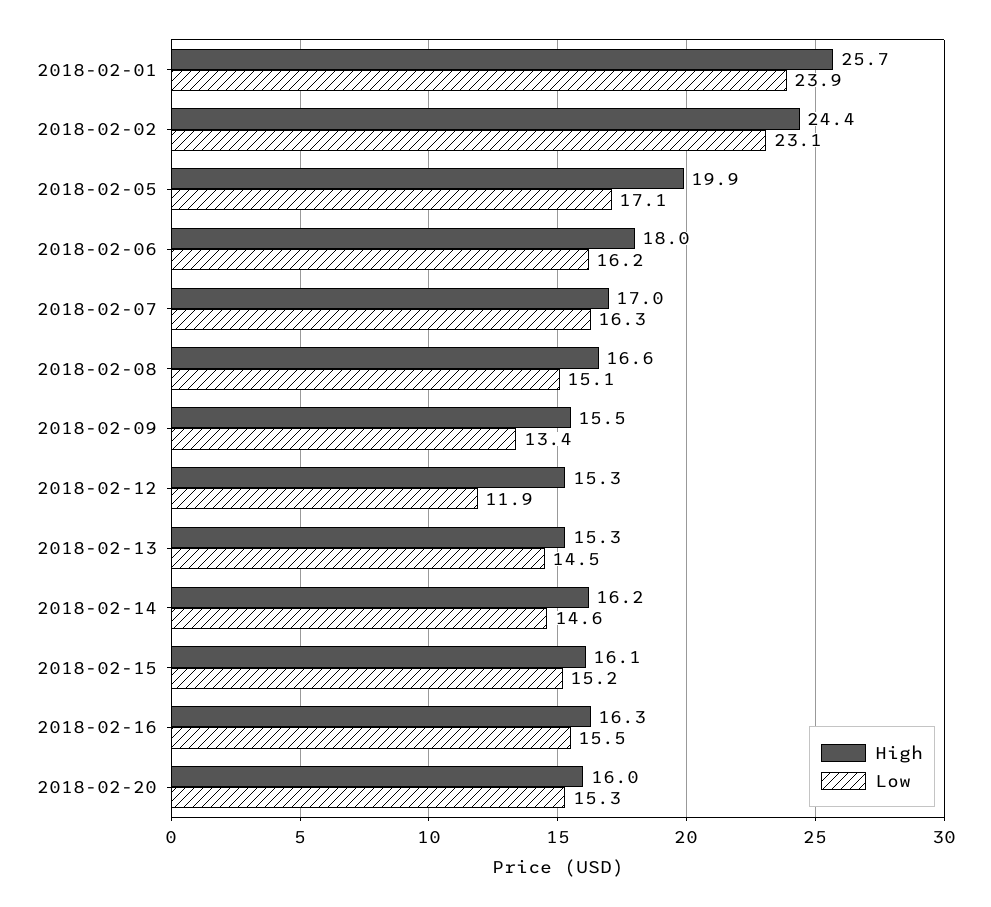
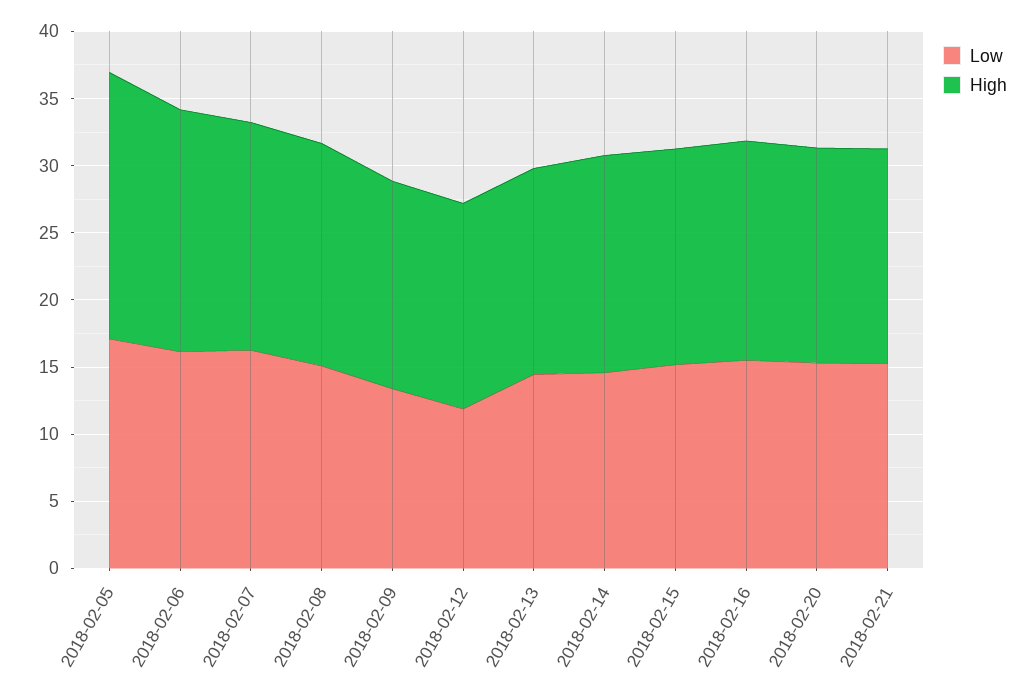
High, 2018-02-01: 25.7 -> none
Low, 2018-02-01: 23.9 -> none
High, 2018-02-02: 24.4 -> none
Low, 2018-02-02: 23.1 -> none
Low, 2018-02-21: none -> 15
High, 2018-02-21: none -> 16

